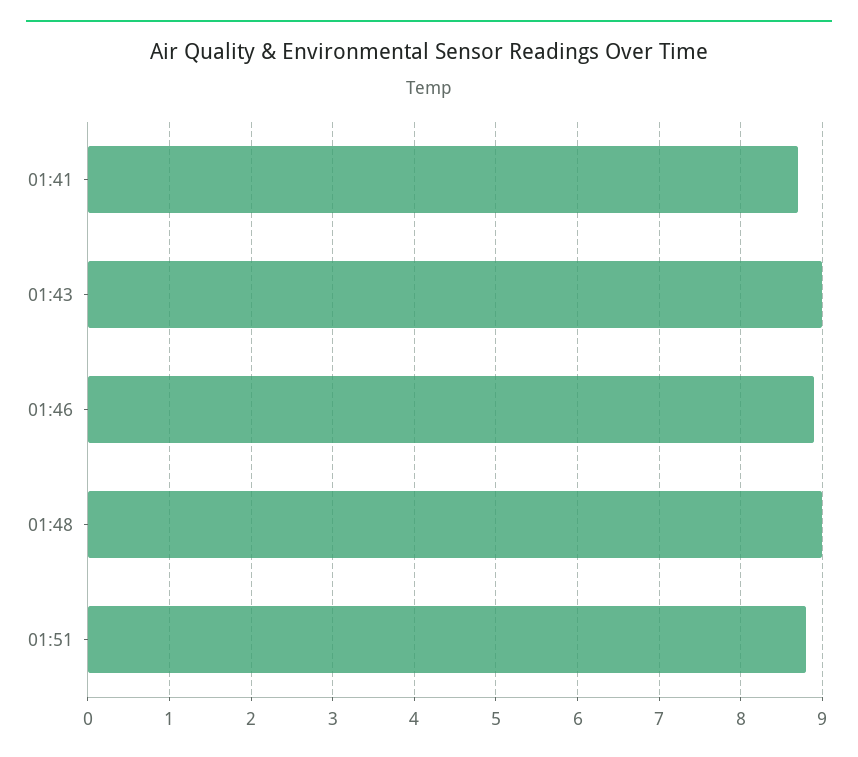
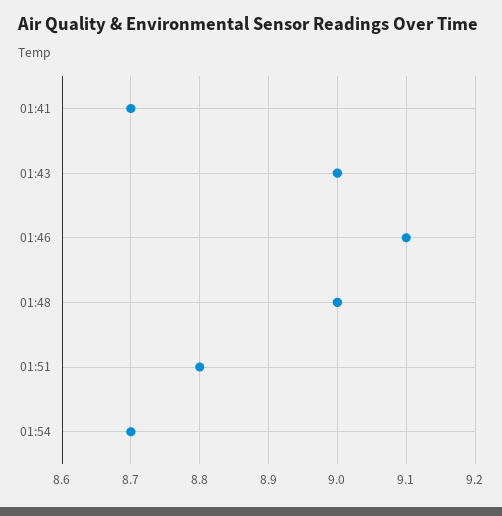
01:46: 8.9 -> 9.1
01:54: none -> 8.7

